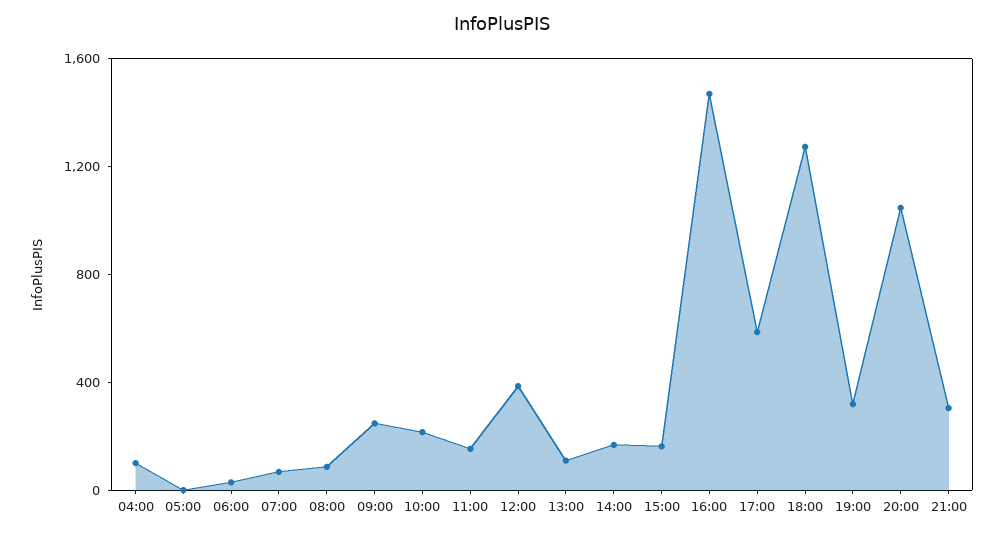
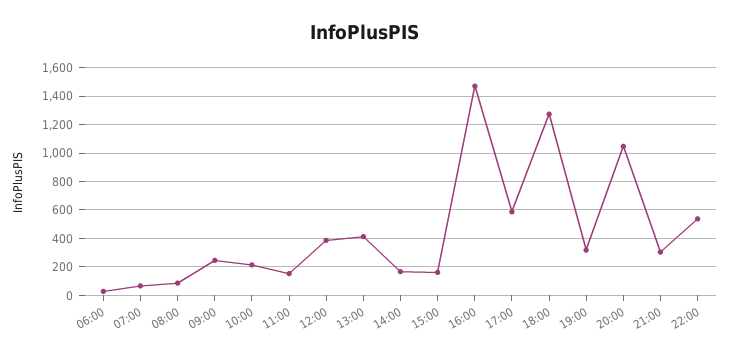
04:00: 100 -> none
05:00: 0 -> none
13:00: 100 -> 400
22:00: none -> 550

